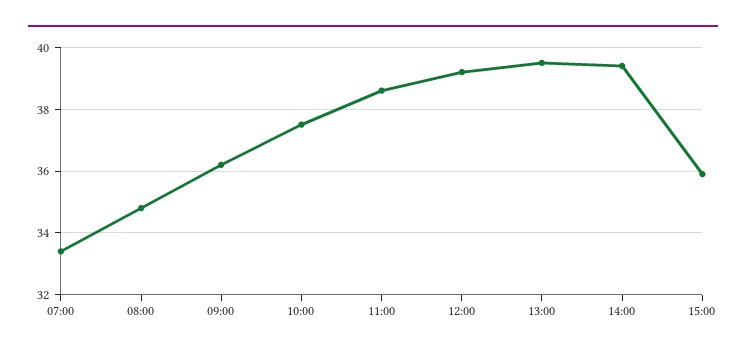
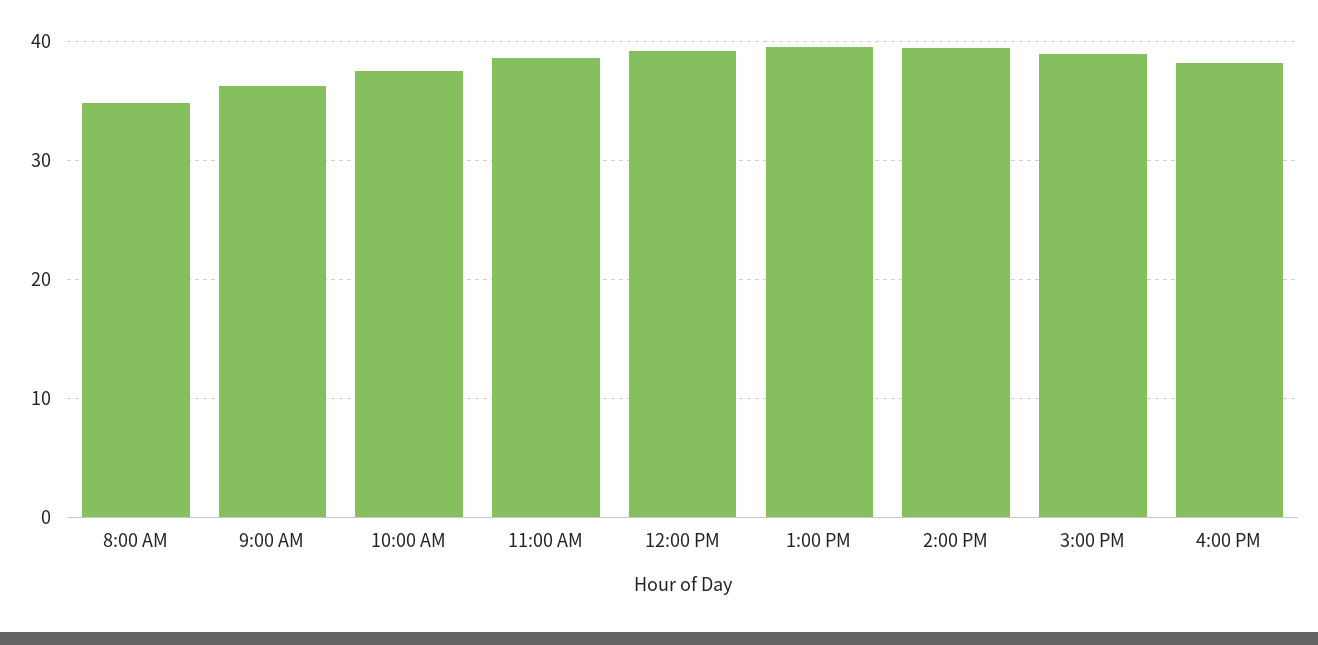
07:00: 33.5 -> none
15:00: 36 -> 39
4:00 PM: none -> 38

